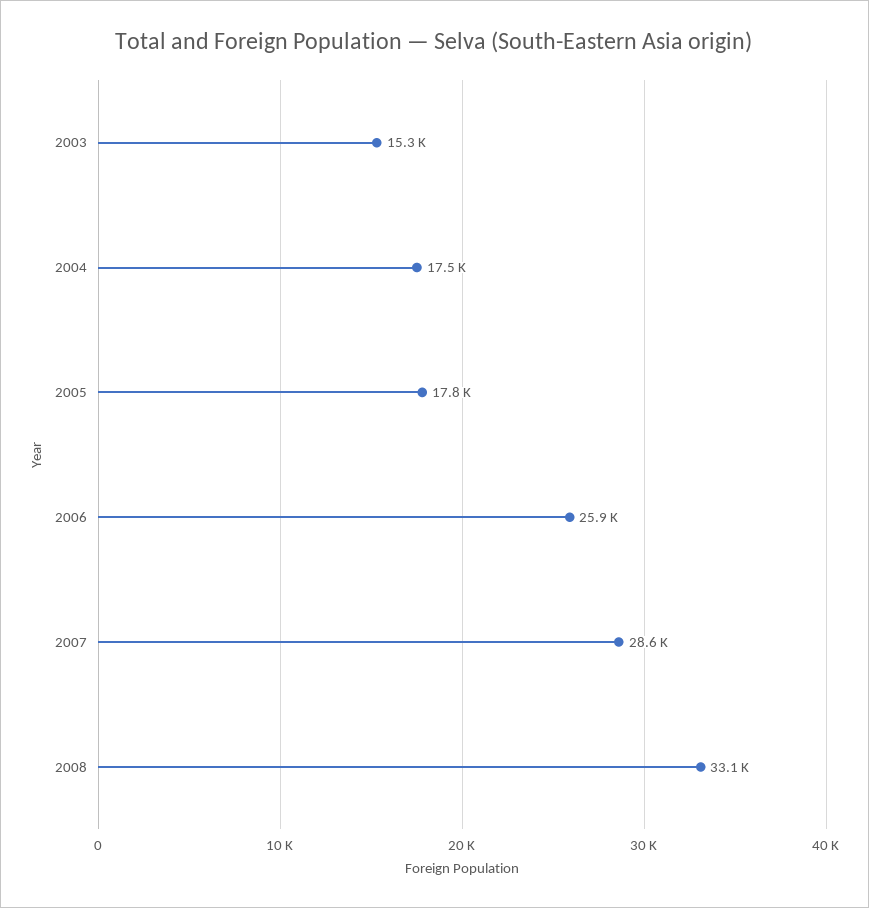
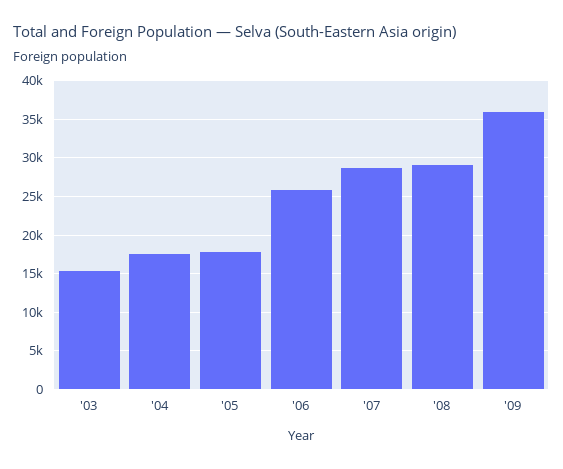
2008: 33100 -> 29000
'09: none -> 36000

